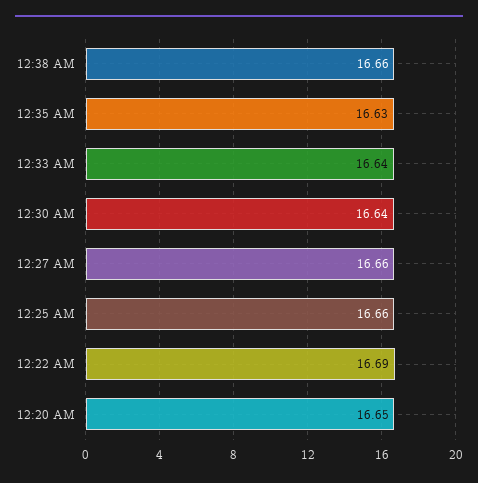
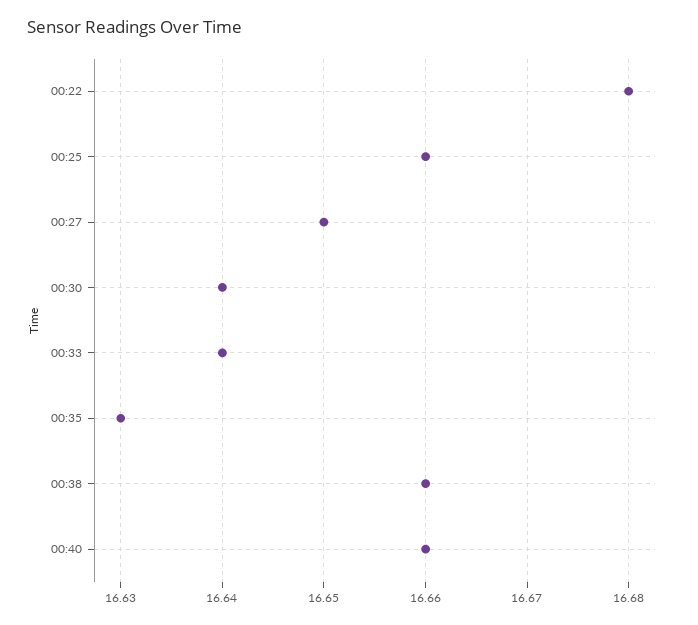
12:27 AM: 16.66 -> 16.65
12:22 AM: 16.69 -> 16.68
12:20 AM: 16.65 -> none
00:40: none -> 16.66

